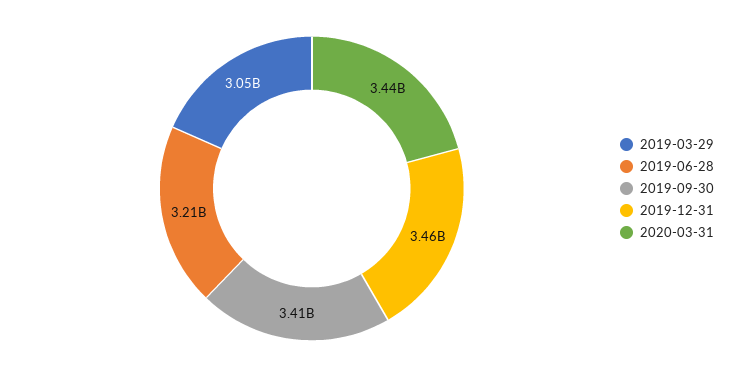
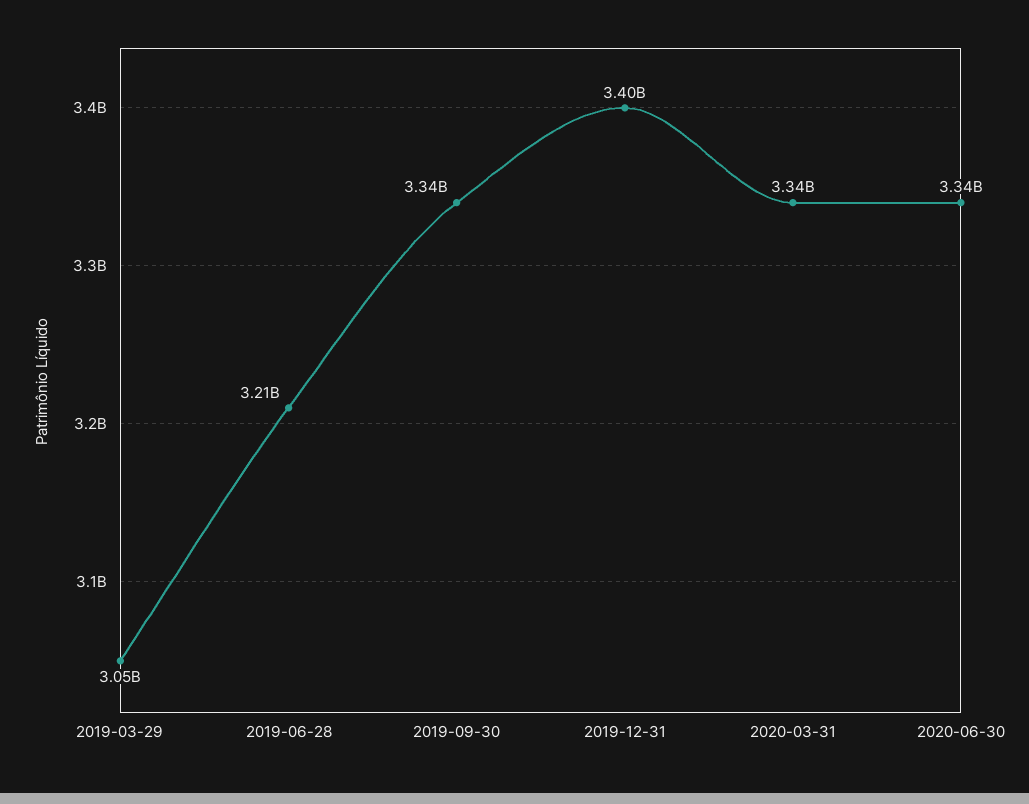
2019-09-30: 3410000000 -> 3340000000
2019-12-31: 3460000000 -> 3400000000
2020-03-31: 3440000000 -> 3340000000
2020-06-30: none -> 3340000000

